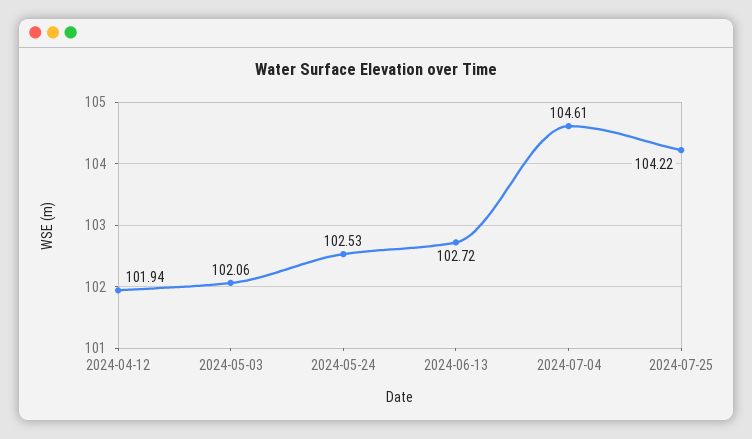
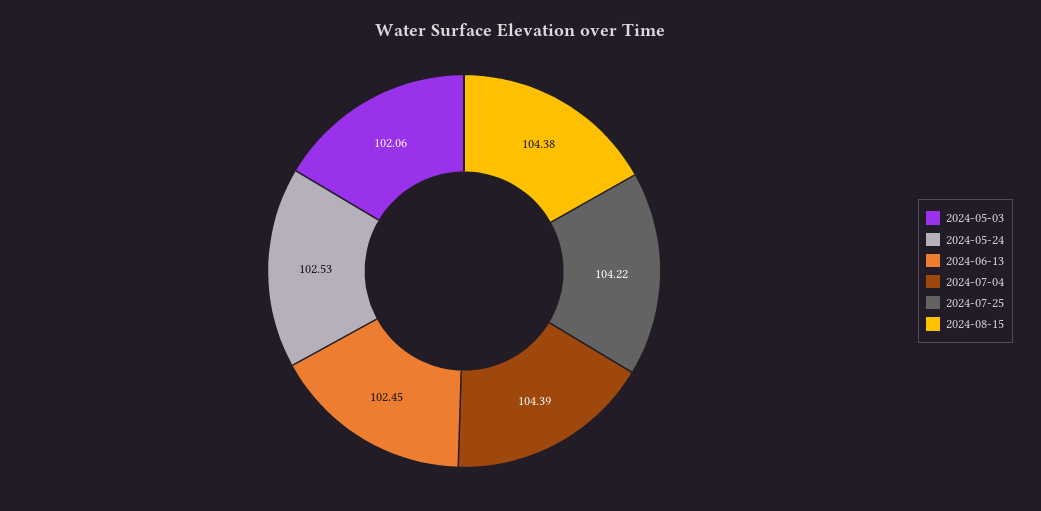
2024-04-12: 101.94 -> none
2024-06-13: 102.72 -> 102.45
2024-07-04: 104.61 -> 104.39
2024-08-15: none -> 104.38

